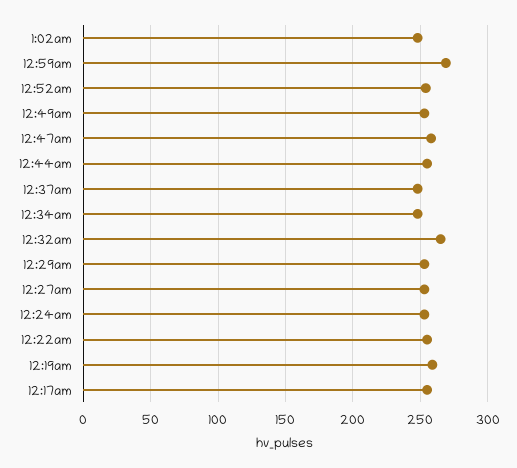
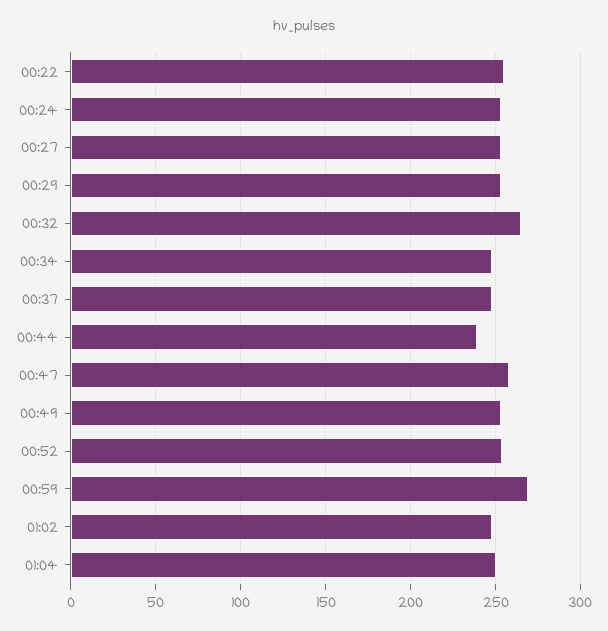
12:44am: 255 -> 240
12:19am: 260 -> none
12:17am: 255 -> none
01:04: none -> 250

